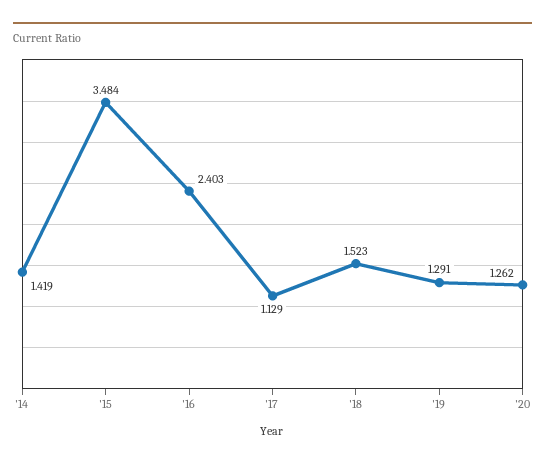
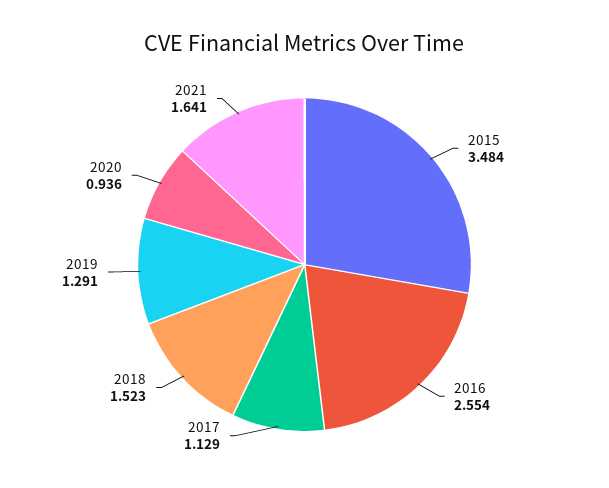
'14: 1.419 -> none
'16: 2.403 -> 2.554
'20: 1.262 -> 0.936
2021: none -> 1.641

